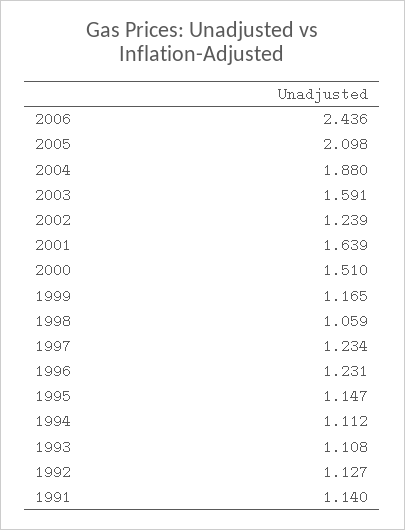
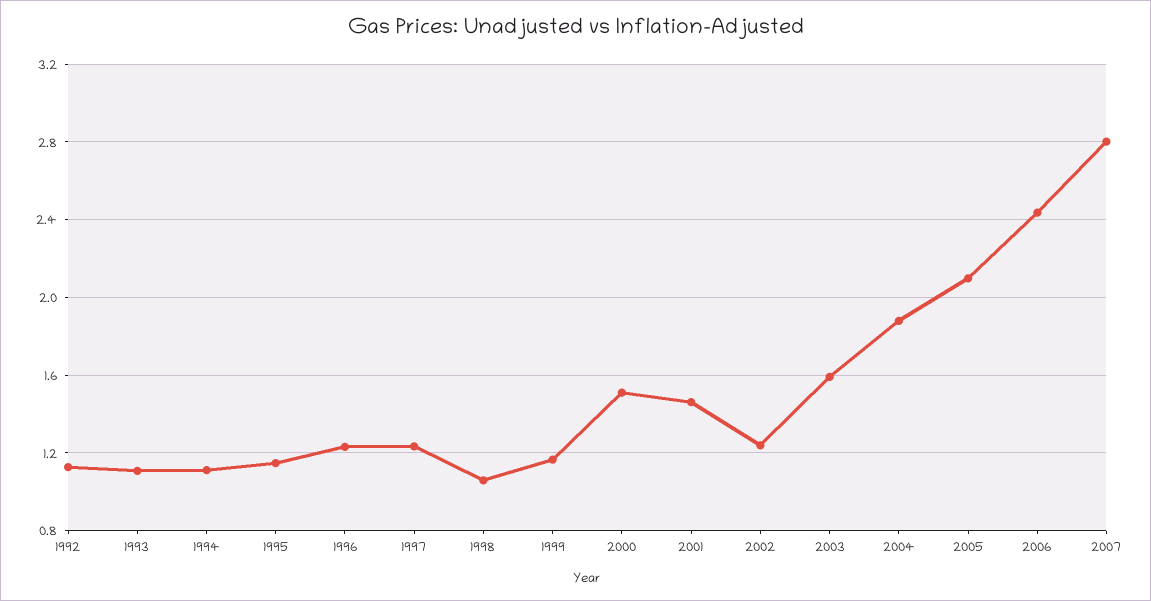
2001: 1.639 -> 1.45
1991: 1.14 -> none
2007: none -> 2.8

